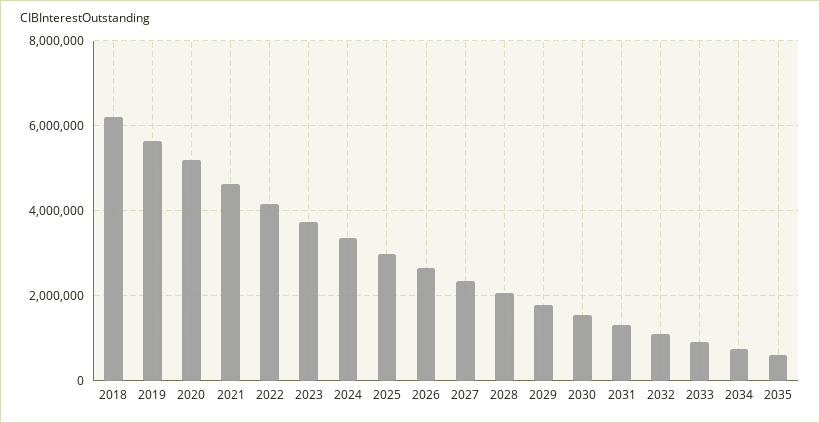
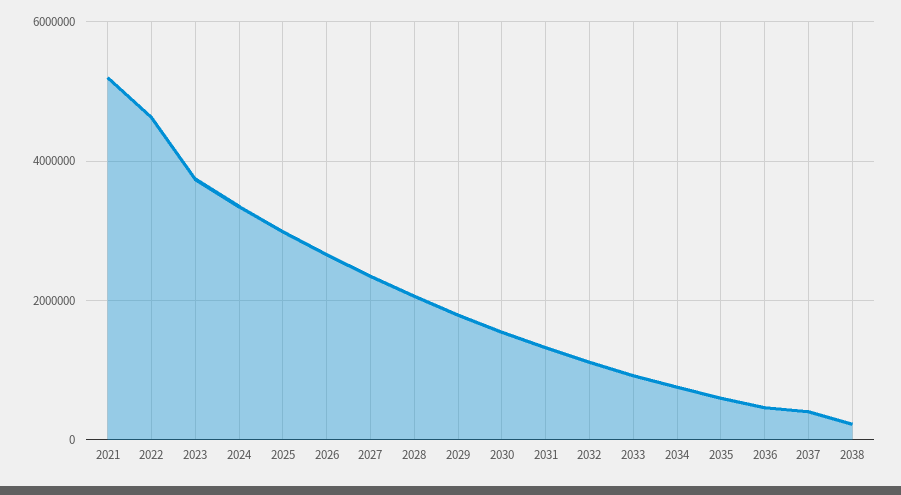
2018: 6200000 -> none
2019: 5600000 -> none
2020: 5200000 -> none
2021: 4600000 -> 5200000
2022: 4200000 -> 4600000
2036: none -> 400000
2037: none -> 400000
2038: none -> 200000

